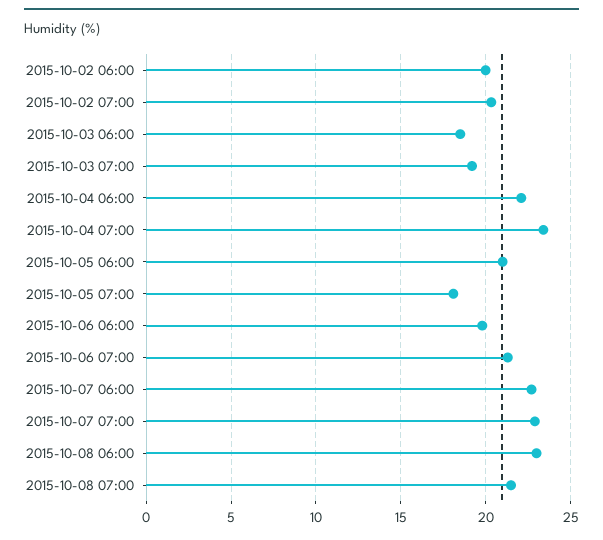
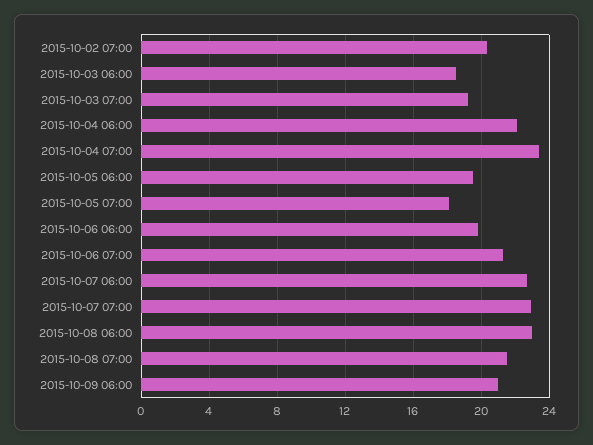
2015-10-02 06:00: 20 -> none
2015-10-05 06:00: 21 -> 19.5
2015-10-09 06:00: none -> 21

